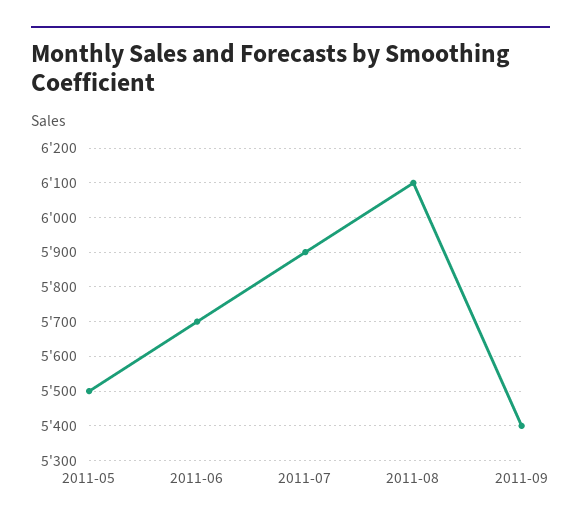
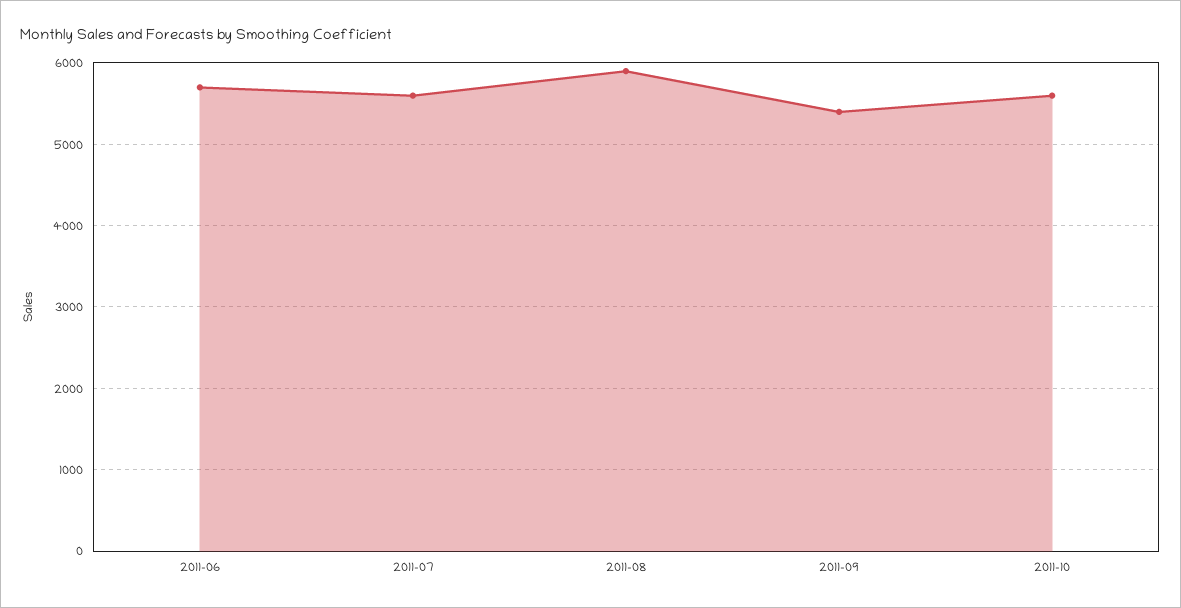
2011-05: 5500 -> none
2011-07: 5900 -> 5600
2011-08: 6100 -> 5900
2011-10: none -> 5600

